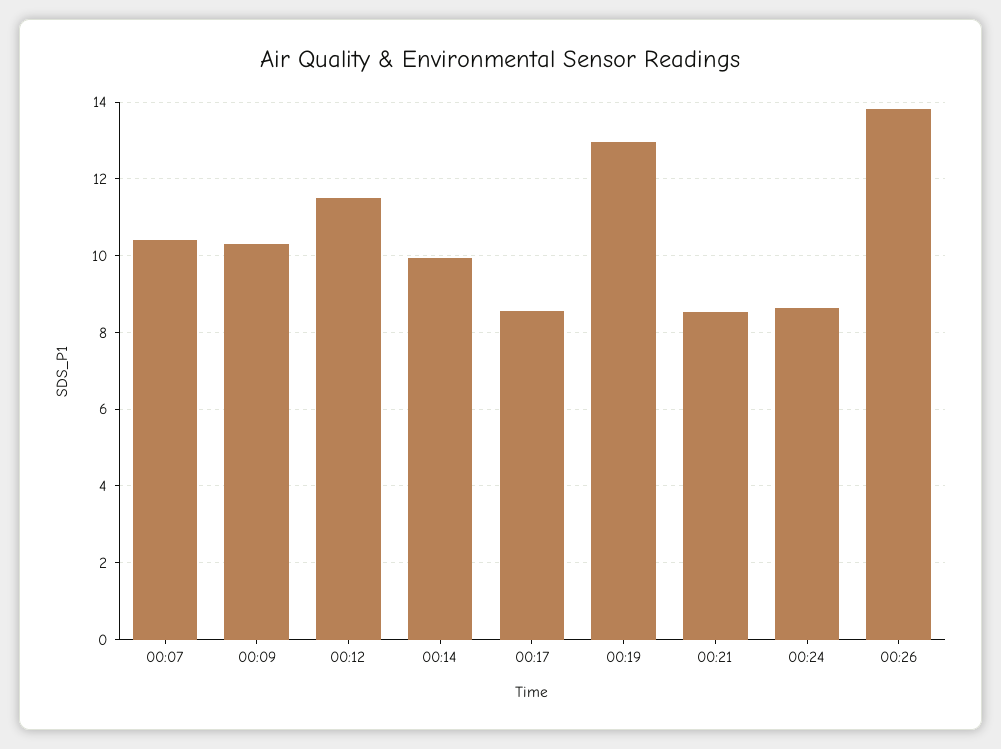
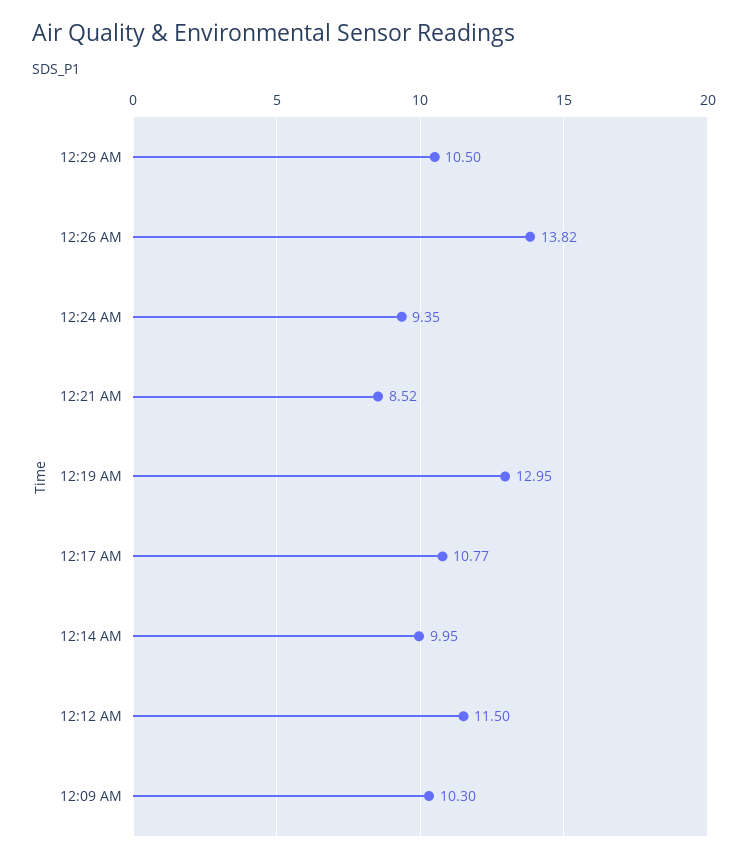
00:07: 10.4 -> none
00:17: 8.6 -> 10.77
00:24: 8.6 -> 9.35
12:29 AM: none -> 10.5

